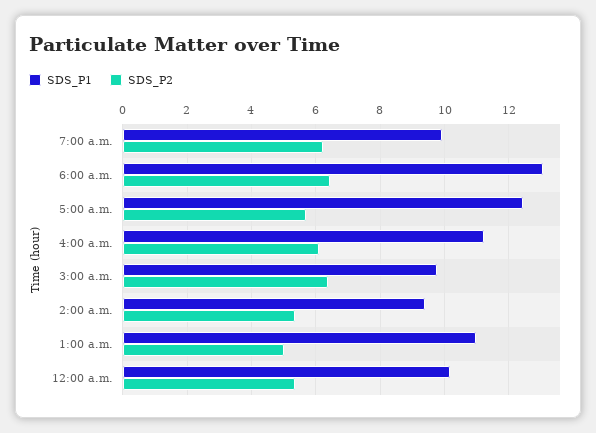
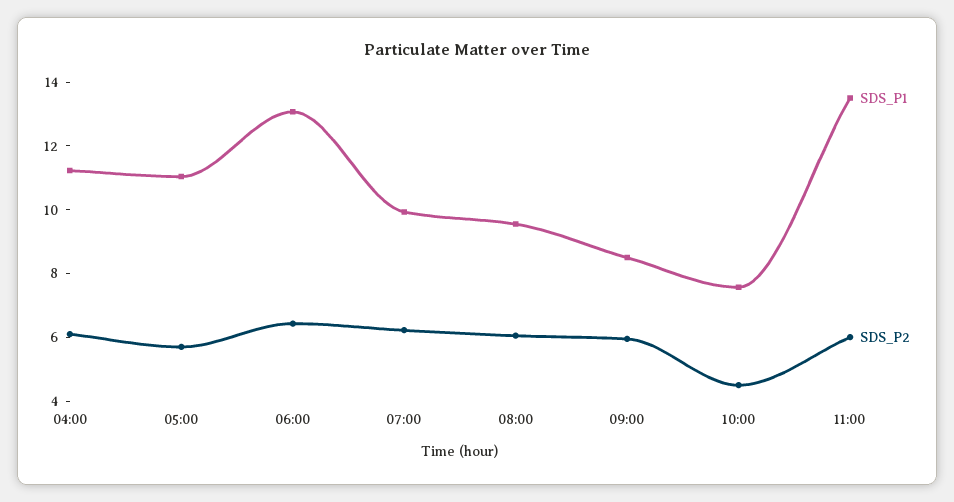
SDS_P1, 5:00 a.m.: 12.4 -> 11
SDS_P1, 3:00 a.m.: 9.8 -> none
SDS_P2, 3:00 a.m.: 6.4 -> none
SDS_P1, 2:00 a.m.: 9.4 -> none
SDS_P2, 2:00 a.m.: 5.4 -> none
SDS_P1, 1:00 a.m.: 11 -> none
SDS_P2, 1:00 a.m.: 5 -> none
SDS_P1, 12:00 a.m.: 10.2 -> none
SDS_P2, 12:00 a.m.: 5.4 -> none
SDS_P1, 08:00: none -> 9.5
SDS_P2, 08:00: none -> 6
SDS_P1, 09:00: none -> 8.5
SDS_P2, 09:00: none -> 6
SDS_P1, 10:00: none -> 7.5
SDS_P2, 10:00: none -> 4.5
SDS_P1, 11:00: none -> 13.5
SDS_P2, 11:00: none -> 6

